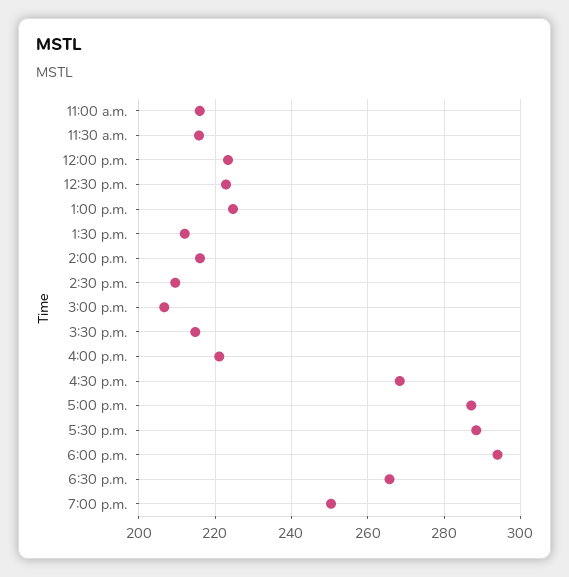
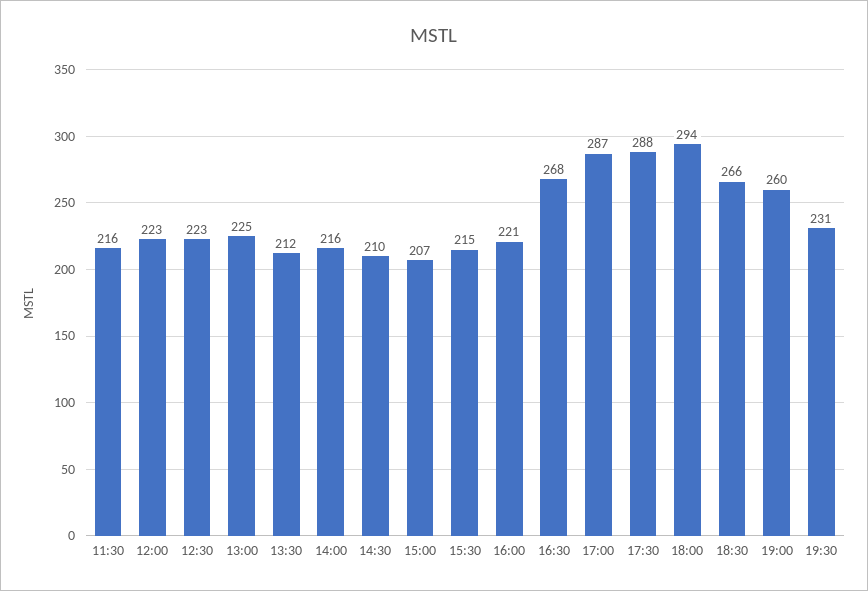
11:00 a.m.: 216 -> none
7:00 p.m.: 250 -> 260
19:30: none -> 231

